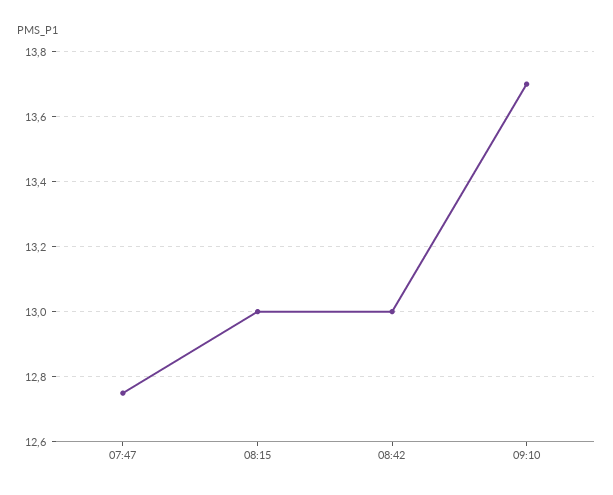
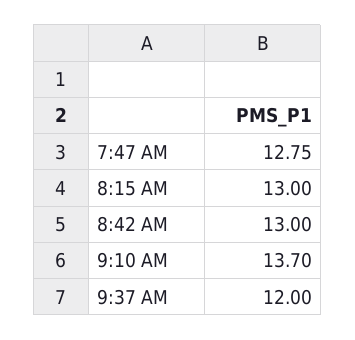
9:37 AM: none -> 12

